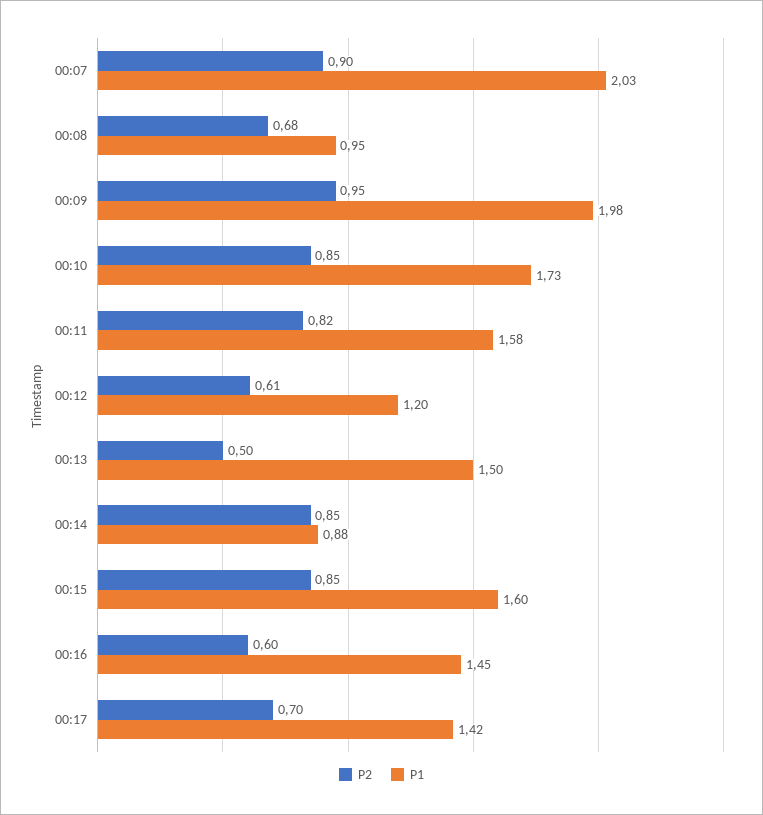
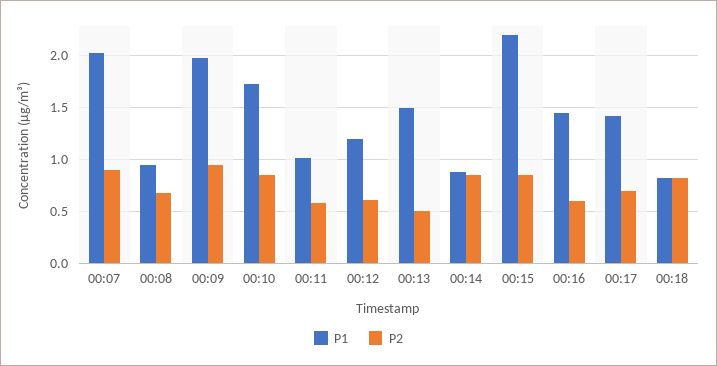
P2, 00:11: 0.82 -> 0.6
P1, 00:11: 1.58 -> 1
P1, 00:15: 1.6 -> 2.2
P1, 00:18: none -> 0.8
P2, 00:18: none -> 0.8

